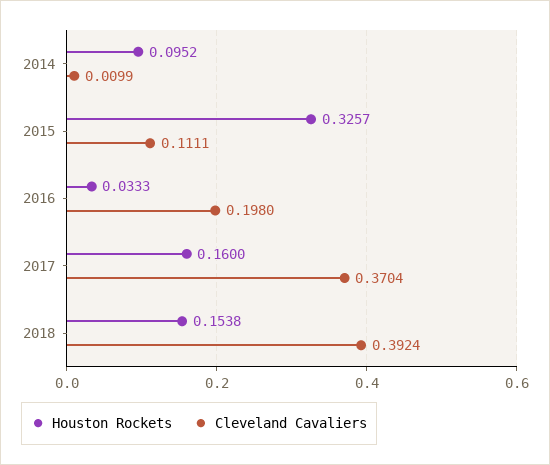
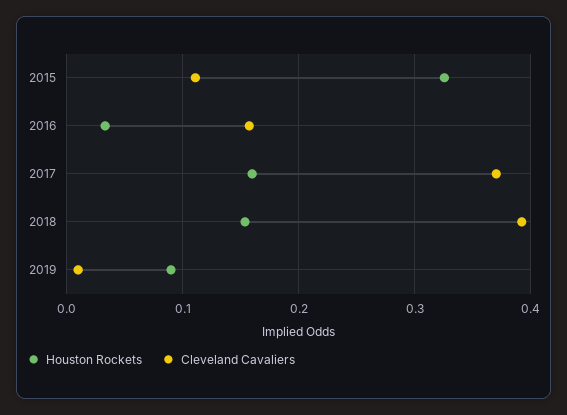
Houston Rockets, 2014: 0.0952 -> none
Cleveland Cavaliers, 2014: 0.0099 -> none
Cleveland Cavaliers, 2016: 0.198 -> 0.16
Houston Rockets, 2019: none -> 0.09
Cleveland Cavaliers, 2019: none -> 0.01

